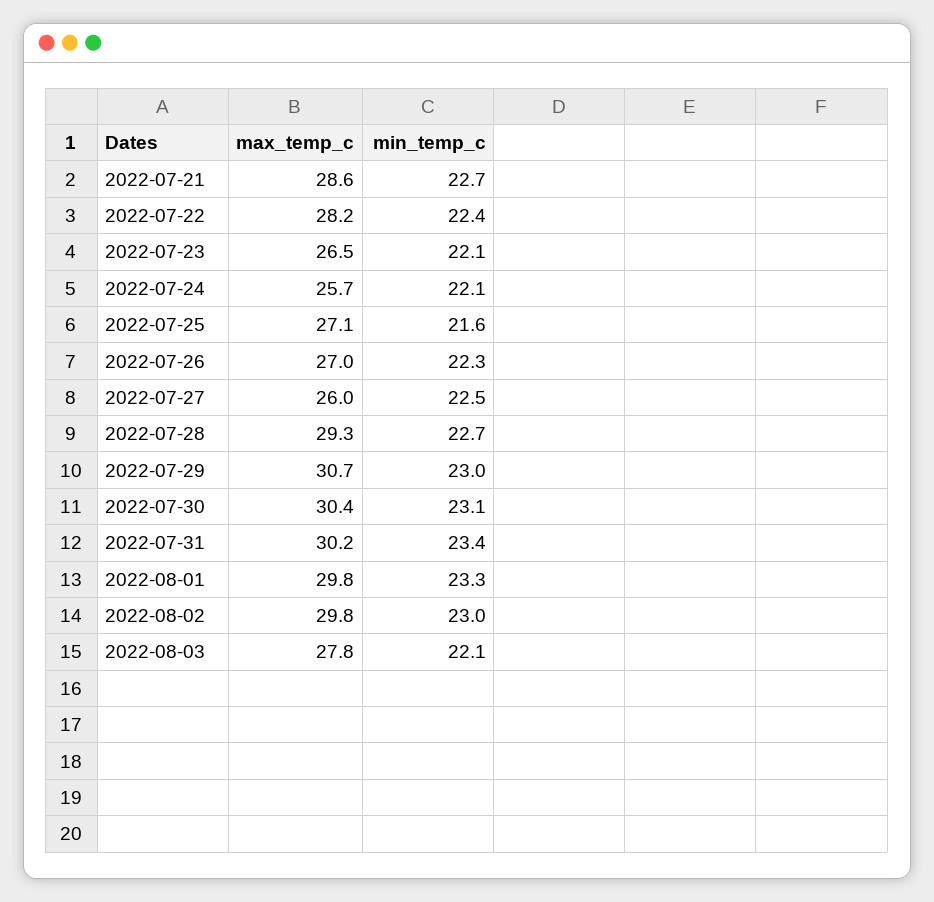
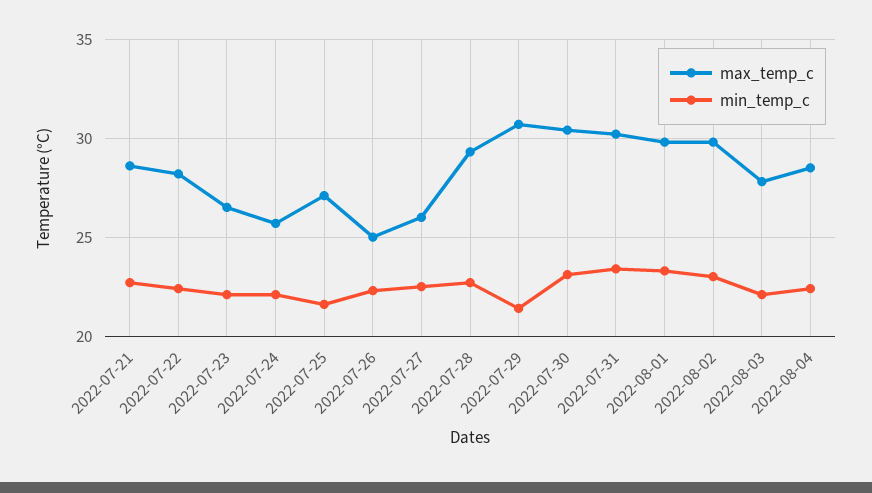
max_temp_c, 2022-07-26: 27 -> 25
min_temp_c, 2022-07-29: 23 -> 21.5
max_temp_c, 2022-08-04: none -> 28.5
min_temp_c, 2022-08-04: none -> 22.5

